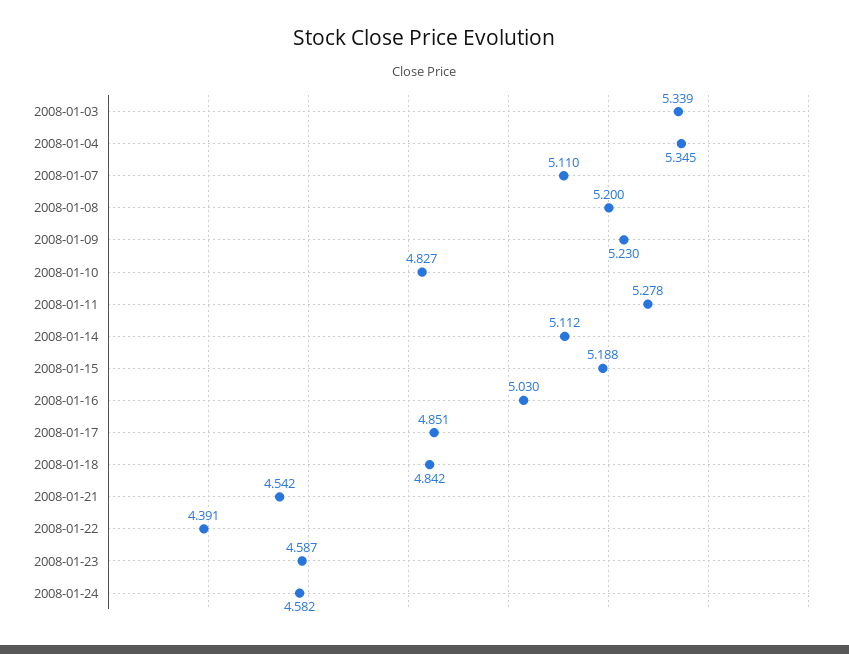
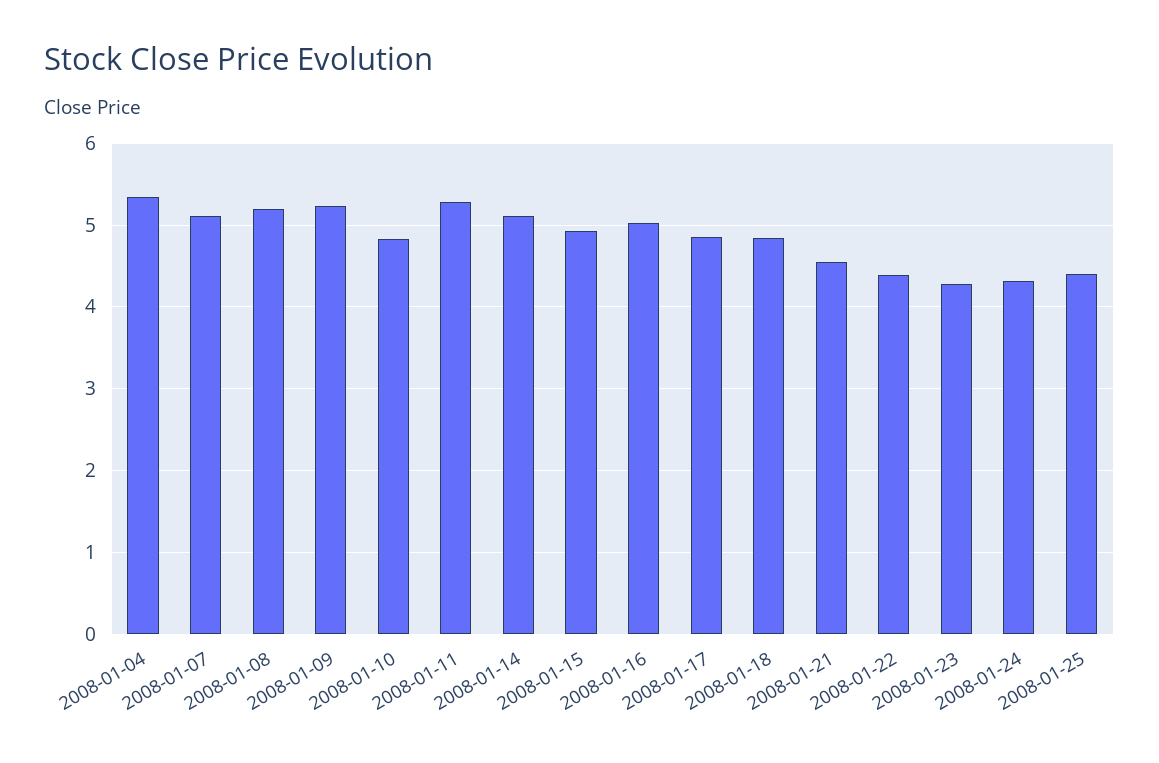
2008-01-03: 5.339 -> none
2008-01-15: 5.188 -> 4.9
2008-01-23: 4.587 -> 4.3
2008-01-24: 4.582 -> 4.3
2008-01-25: none -> 4.4

